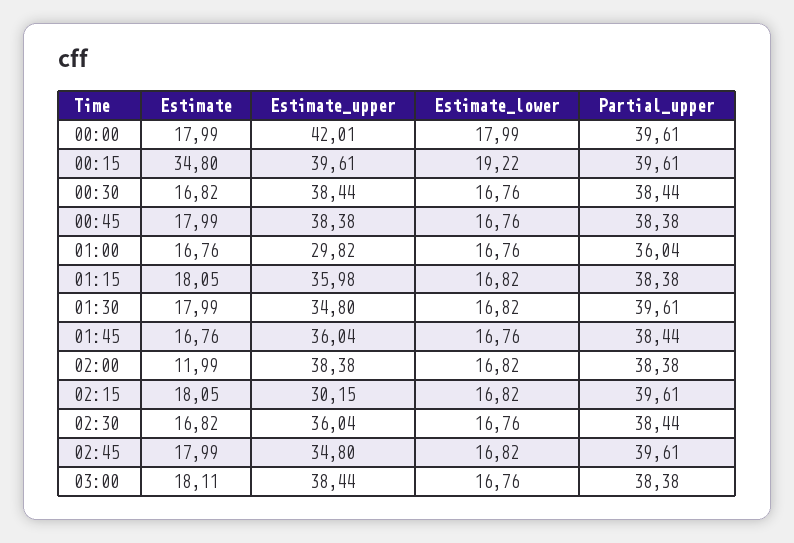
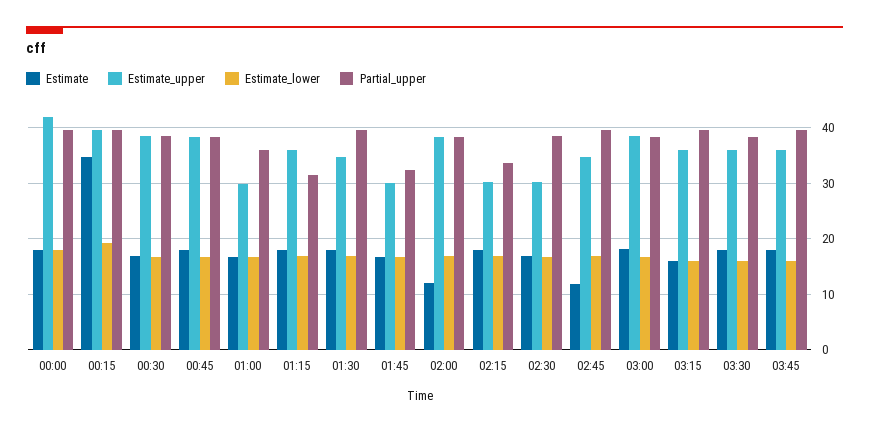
Partial_upper, 01:15: 38.38 -> 32
Estimate_upper, 01:45: 36.04 -> 30
Partial_upper, 01:45: 38.44 -> 32
Partial_upper, 02:15: 39.61 -> 34
Estimate_upper, 02:30: 36.04 -> 30
Estimate, 02:45: 17.99 -> 12
Estimate, 03:15: none -> 16
Estimate_upper, 03:15: none -> 36
Estimate_lower, 03:15: none -> 16
Partial_upper, 03:15: none -> 40
Estimate, 03:30: none -> 18
Estimate_upper, 03:30: none -> 36
Estimate_lower, 03:30: none -> 16
Partial_upper, 03:30: none -> 38
Estimate, 03:45: none -> 18
Estimate_upper, 03:45: none -> 36
Estimate_lower, 03:45: none -> 16
Partial_upper, 03:45: none -> 40

